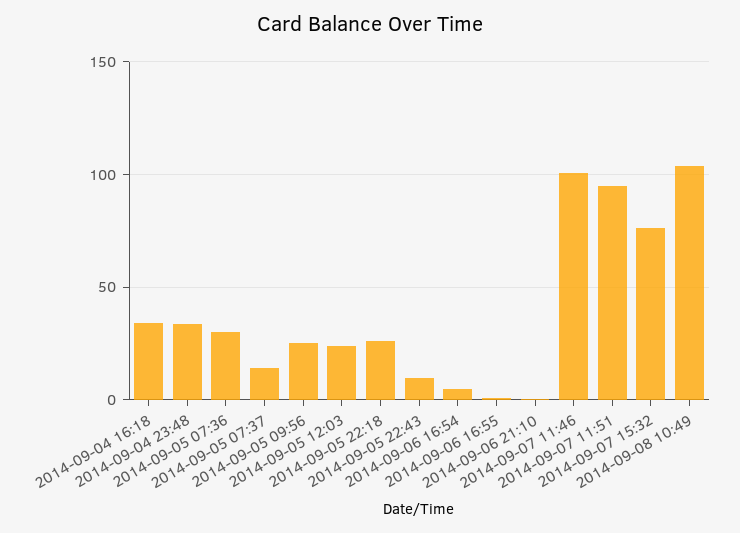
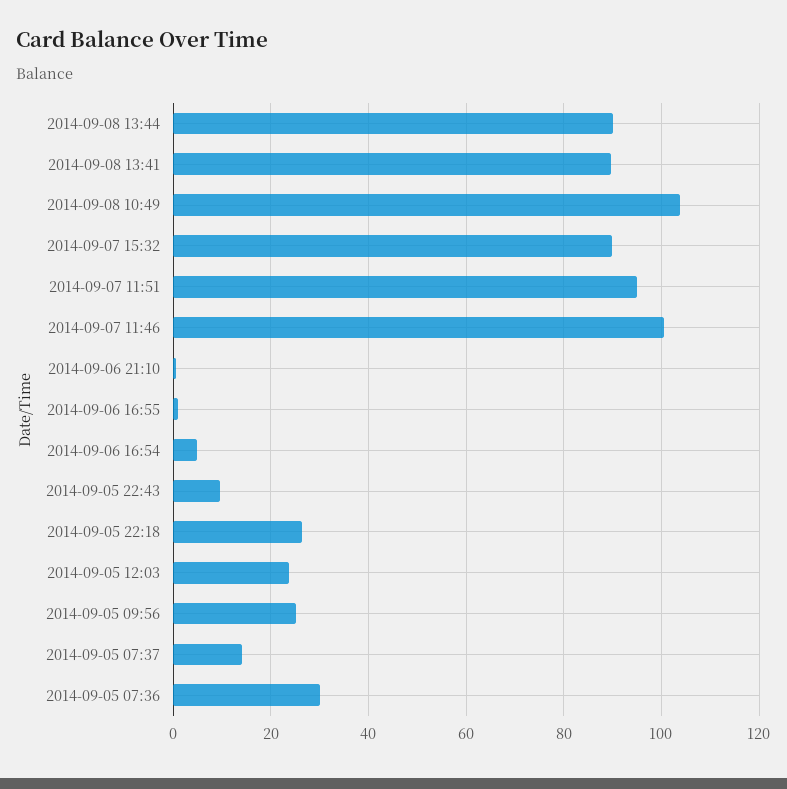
2014-09-04 16:18: 35 -> none
2014-09-04 23:48: 35 -> none
2014-09-07 15:32: 75 -> 90
2014-09-08 13:44: none -> 90
2014-09-08 13:41: none -> 90

